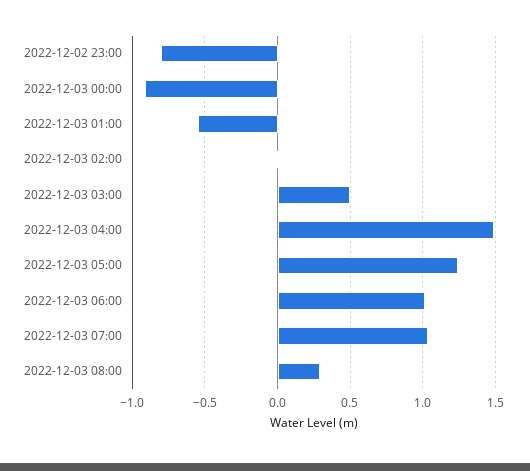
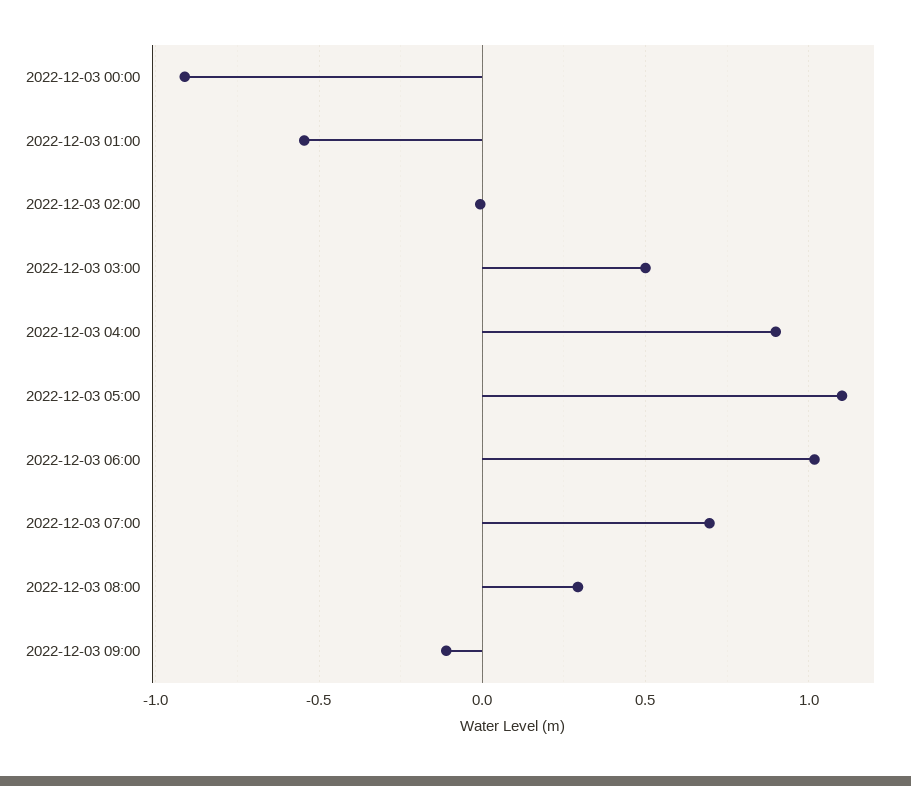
2022-12-02 23:00: -0.8 -> none
2022-12-03 04:00: 1.5 -> 0.9
2022-12-03 05:00: 1.25 -> 1.1
2022-12-03 07:00: 1.05 -> 0.7
2022-12-03 09:00: none -> -0.1

